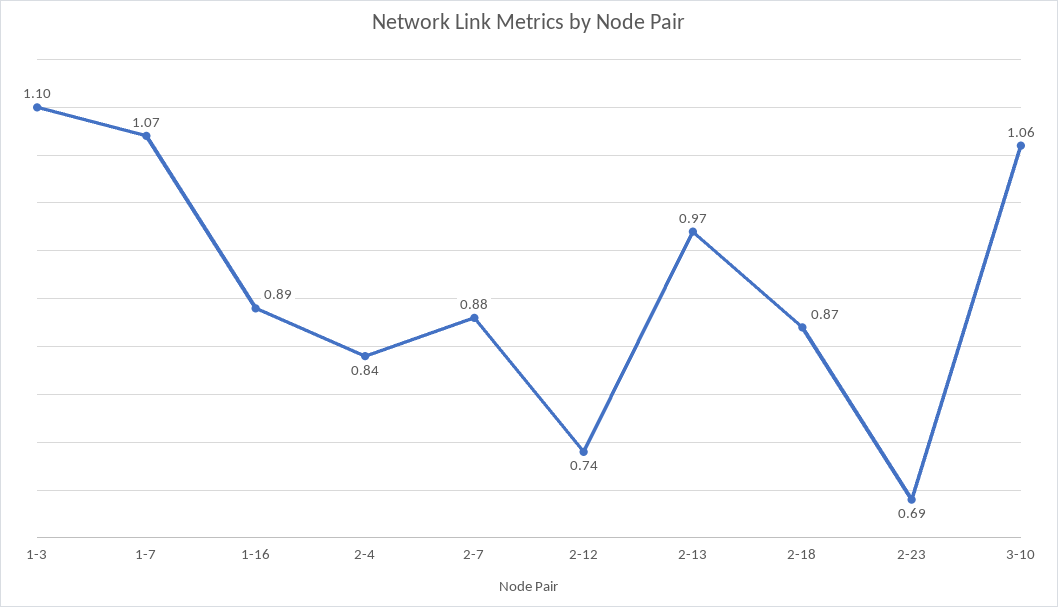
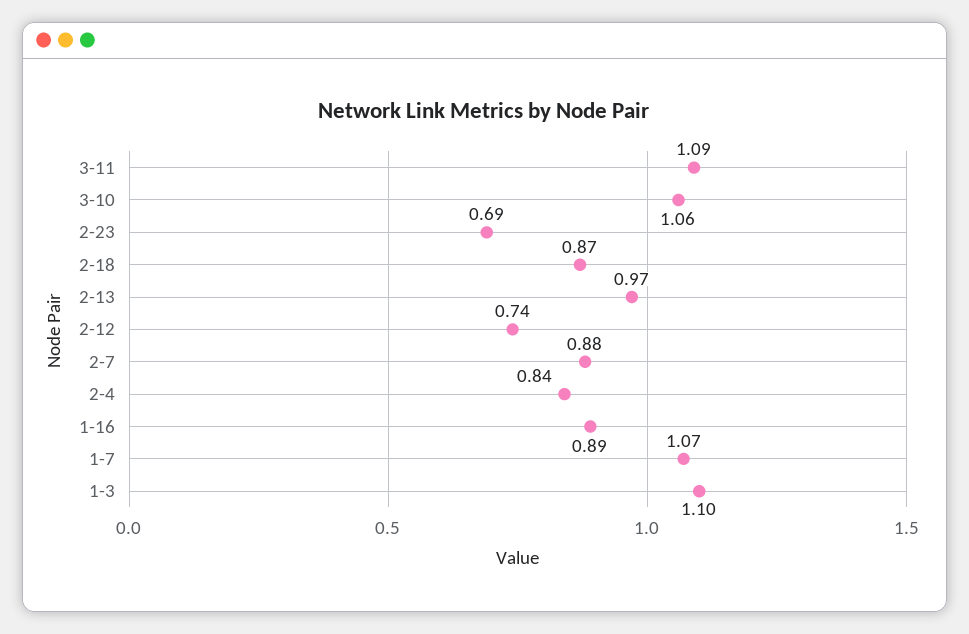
3-11: none -> 1.09

